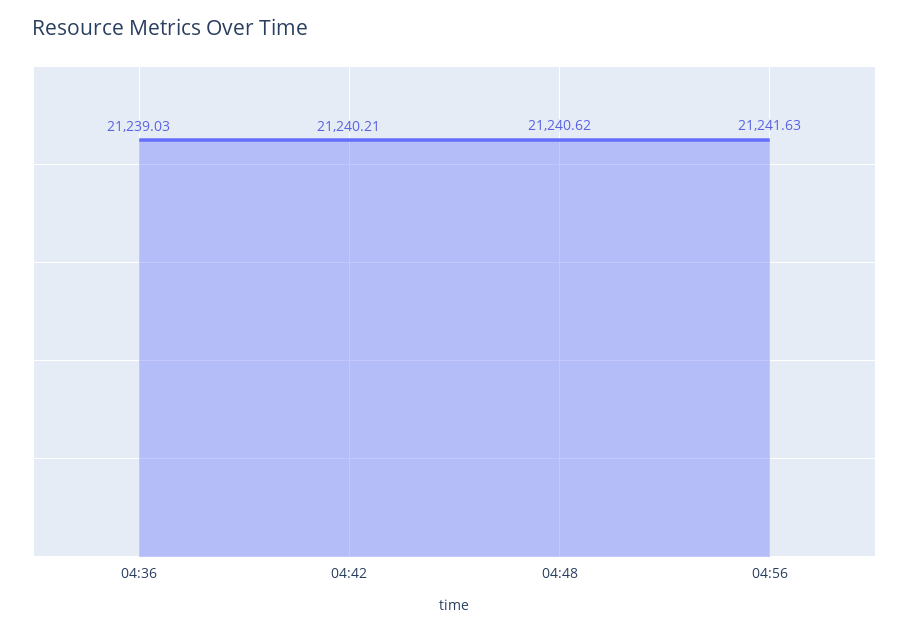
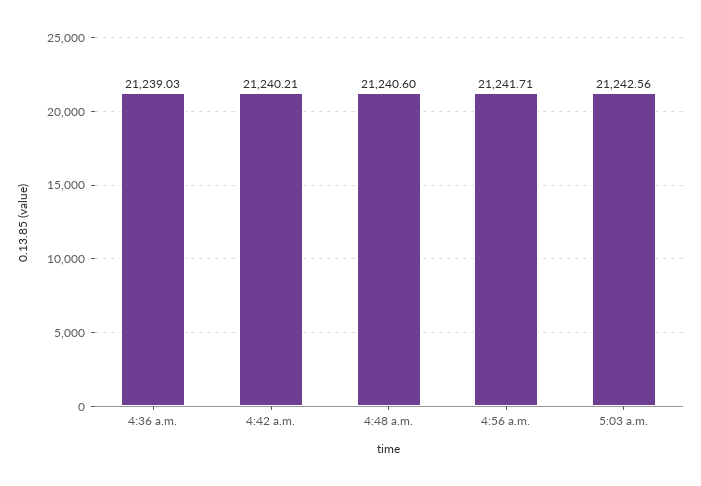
04:48: 21240.62 -> 21240.6
04:56: 21241.63 -> 21241.71
5:03 a.m.: none -> 21242.56

